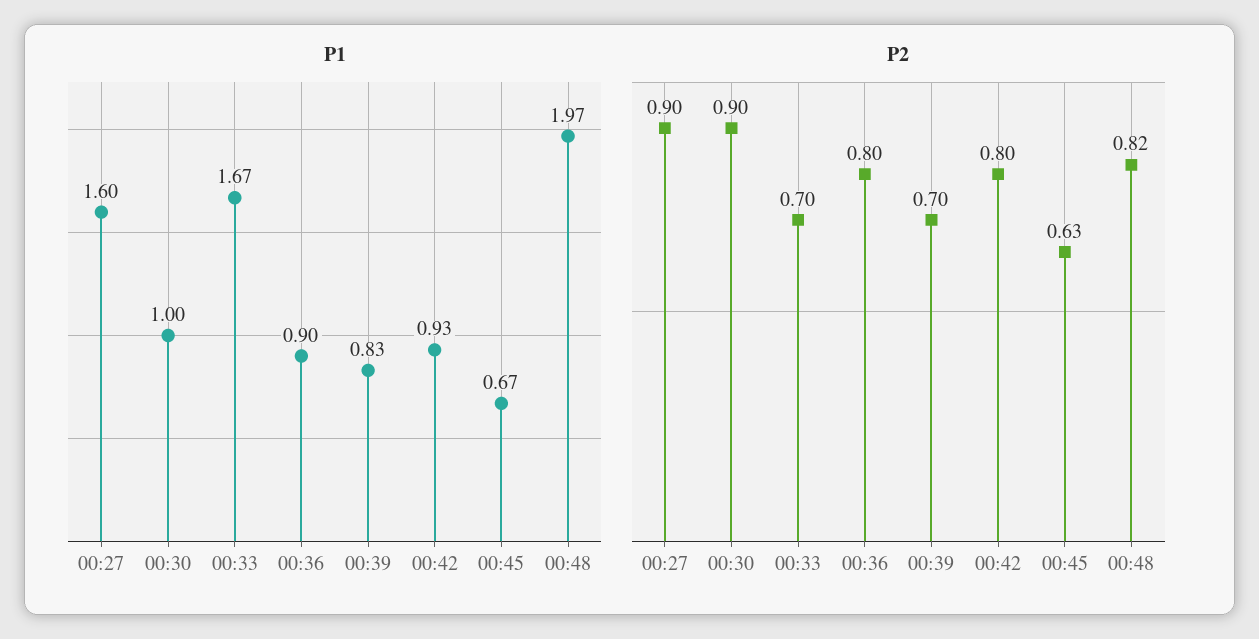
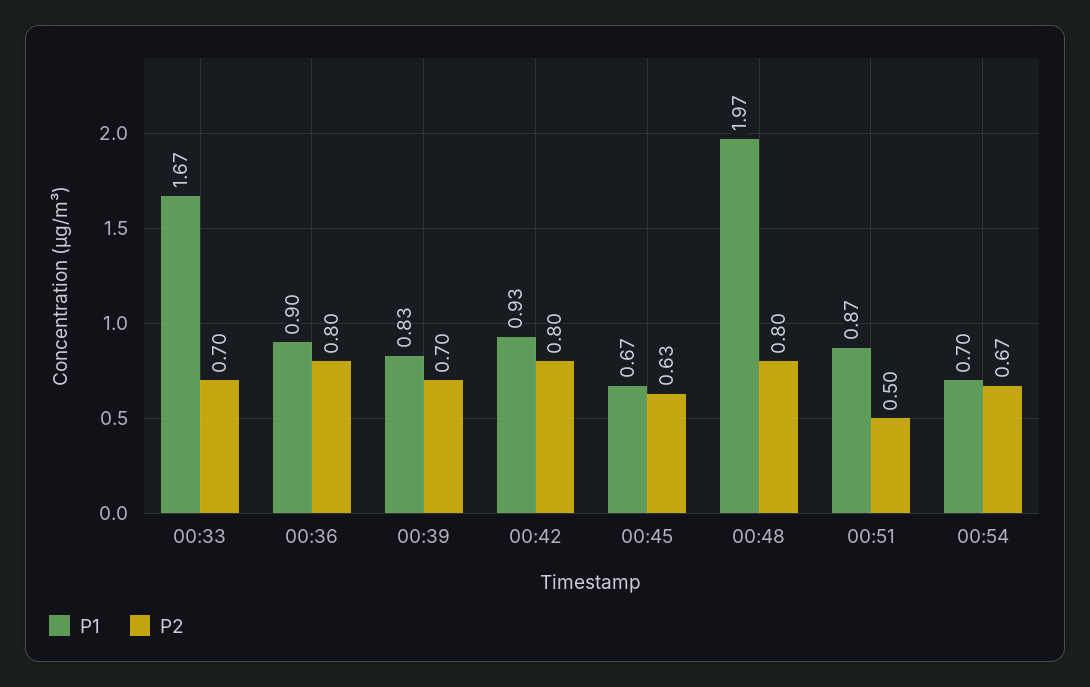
P1, 00:27: 1.6 -> none
P1, 00:30: 1 -> none
P2, 00:27: 0.9 -> none
P2, 00:30: 0.9 -> none
P2, 00:48: 0.82 -> 0.8
P1, 00:51: none -> 0.87
P2, 00:51: none -> 0.5
P1, 00:54: none -> 0.7
P2, 00:54: none -> 0.67

